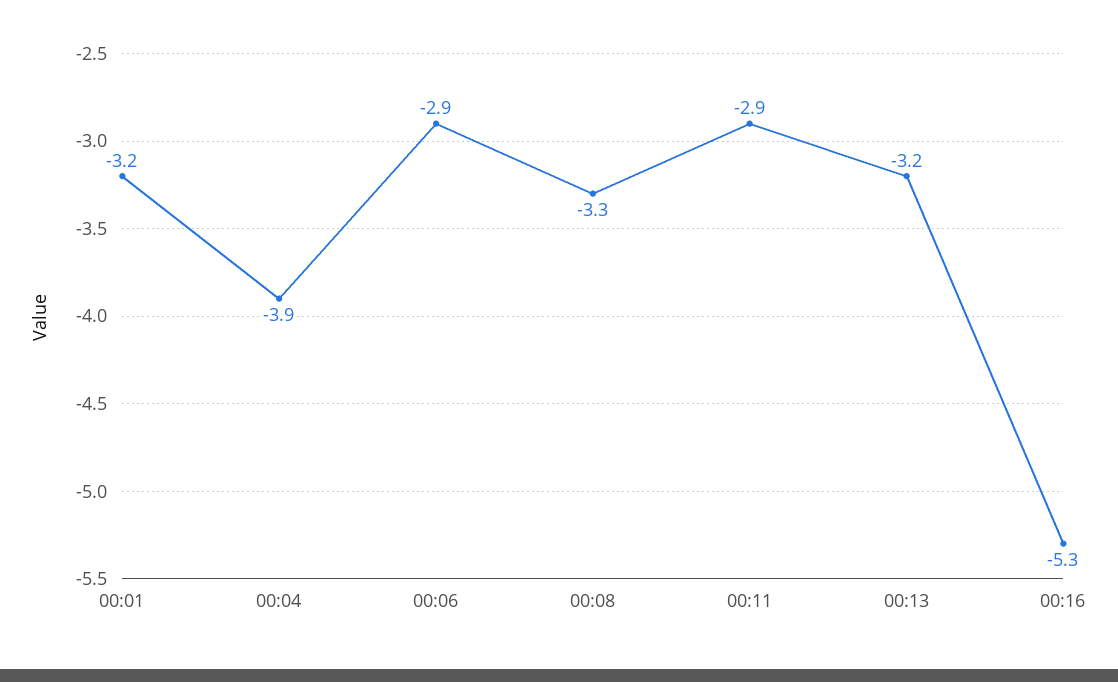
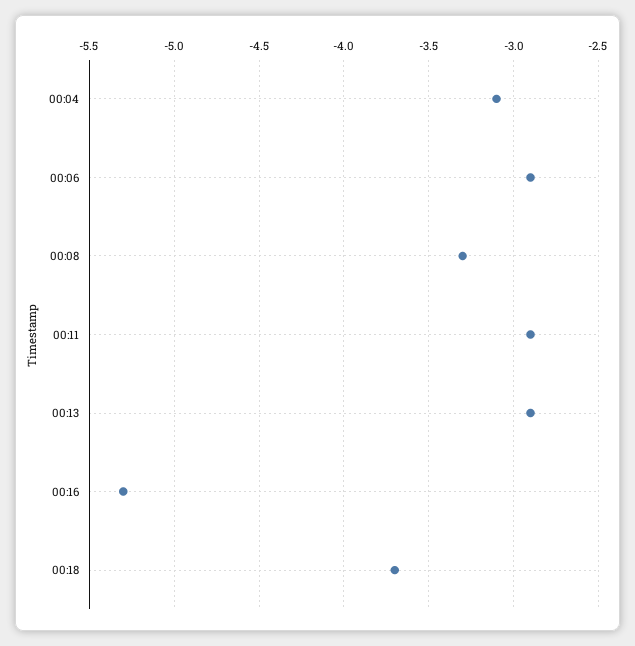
00:01: -3.2 -> none
00:04: -3.9 -> -3.1
00:13: -3.2 -> -2.9
00:18: none -> -3.7

